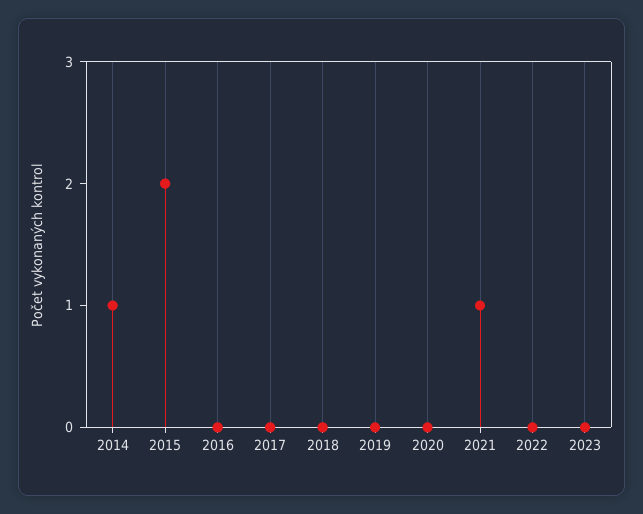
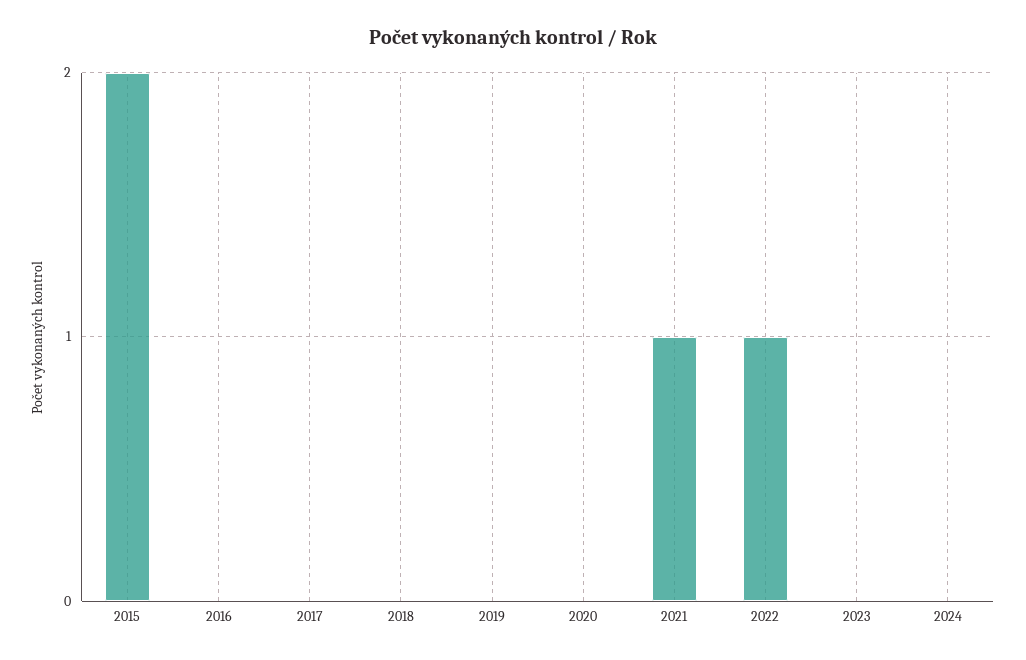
2014: 1 -> none
2022: 0 -> 1
2024: none -> 0

